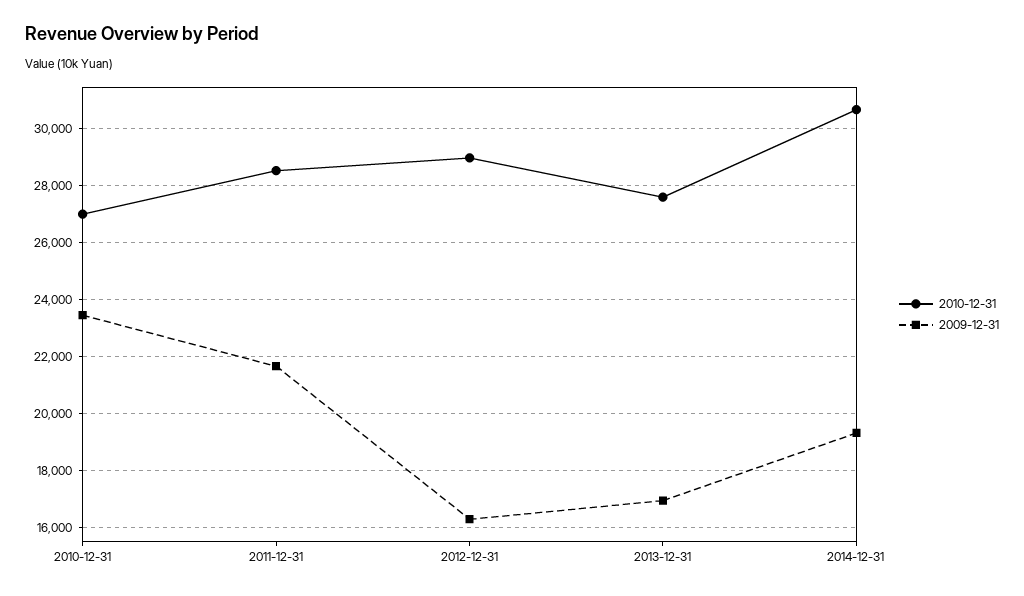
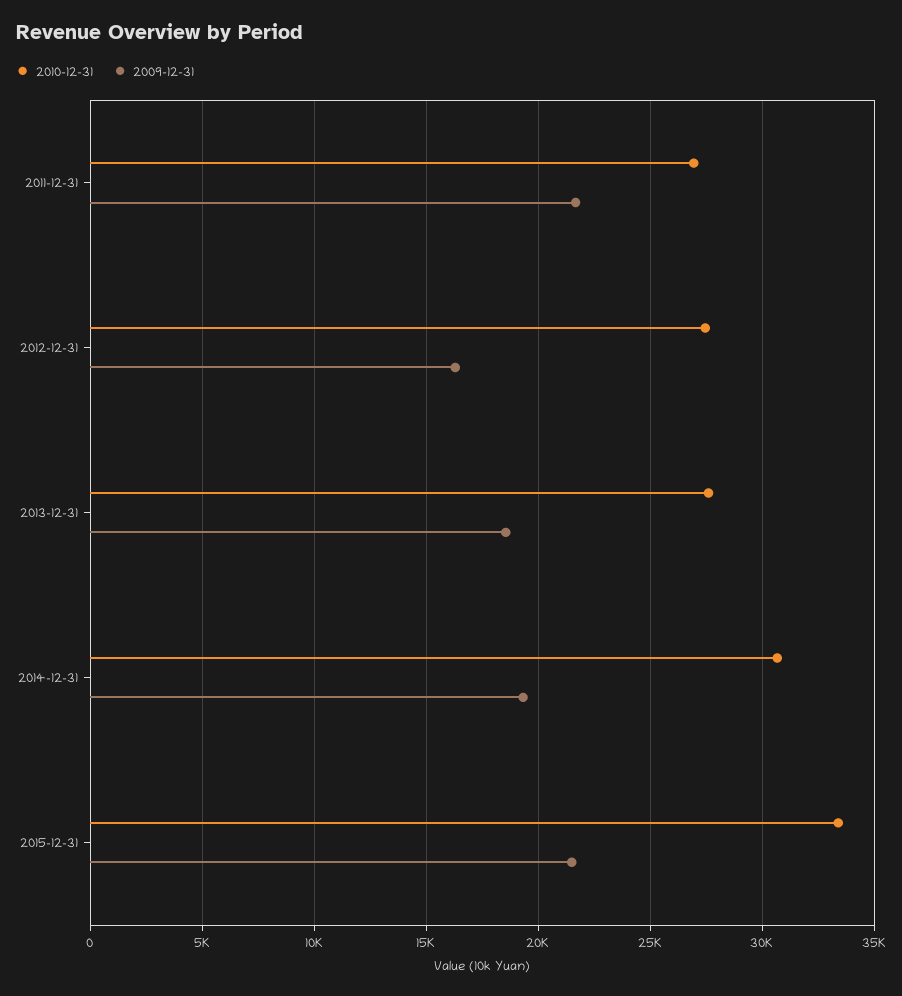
2010-12-31, 2010-12-31: 27000 -> none
2009-12-31, 2010-12-31: 23500 -> none
2010-12-31, 2011-12-31: 28500 -> 27000
2010-12-31, 2012-12-31: 29000 -> 27500
2009-12-31, 2013-12-31: 17000 -> 18500
2010-12-31, 2015-12-31: none -> 33500
2009-12-31, 2015-12-31: none -> 21500

